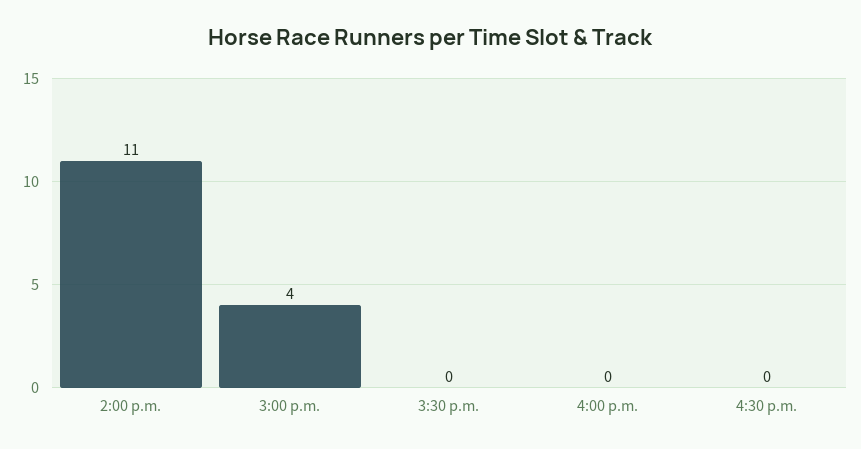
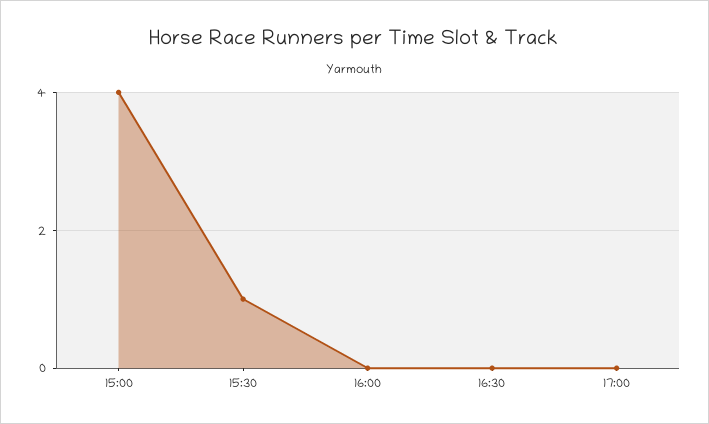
2:00 p.m.: 11 -> none
3:30 p.m.: 0 -> 1
17:00: none -> 0

